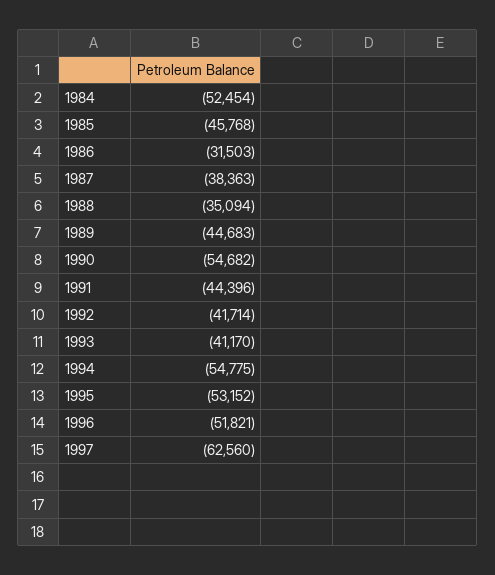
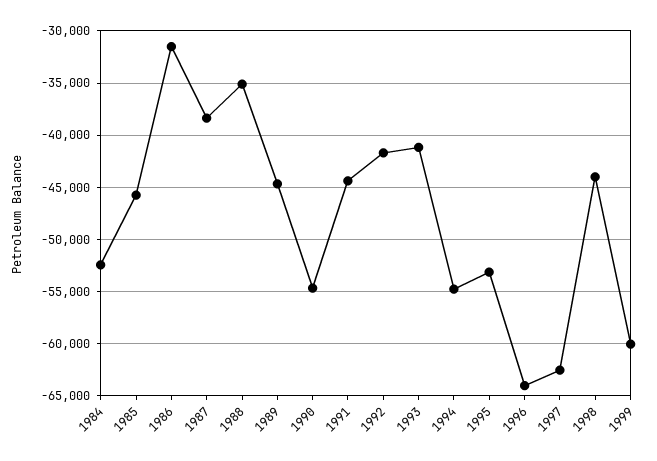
1996: -51821 -> -64000
1998: none -> -44000
1999: none -> -60000

